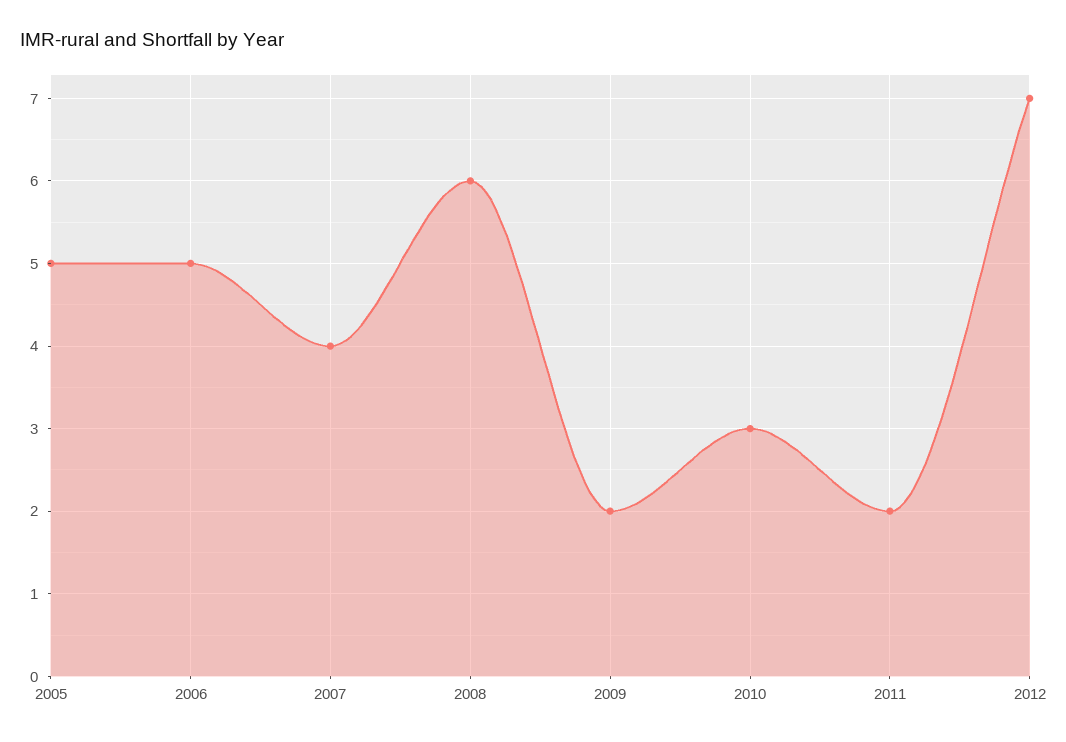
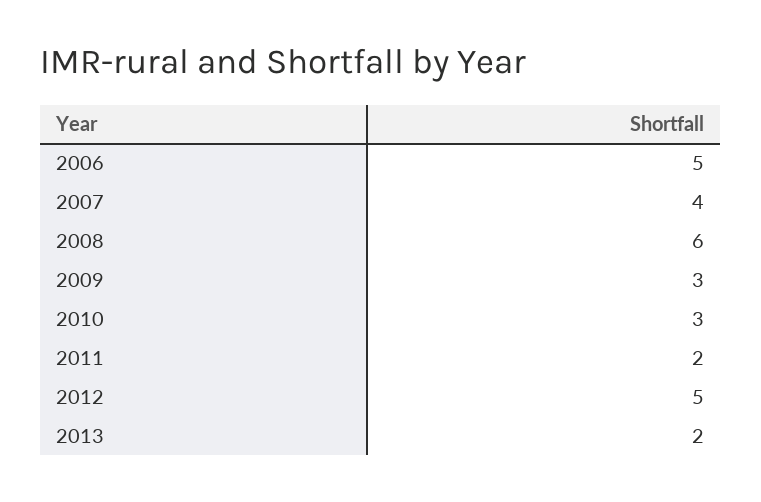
2005: 5 -> none
2009: 2 -> 3
2012: 7 -> 5
2013: none -> 2

